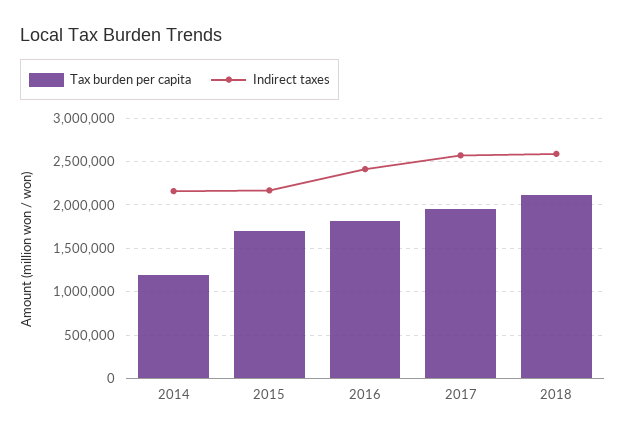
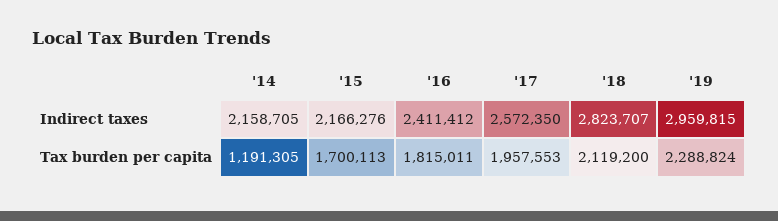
Indirect taxes, 2018: 2600000 -> 2823707
Indirect taxes, '19: none -> 2959815
Tax burden per capita, '19: none -> 2288824

